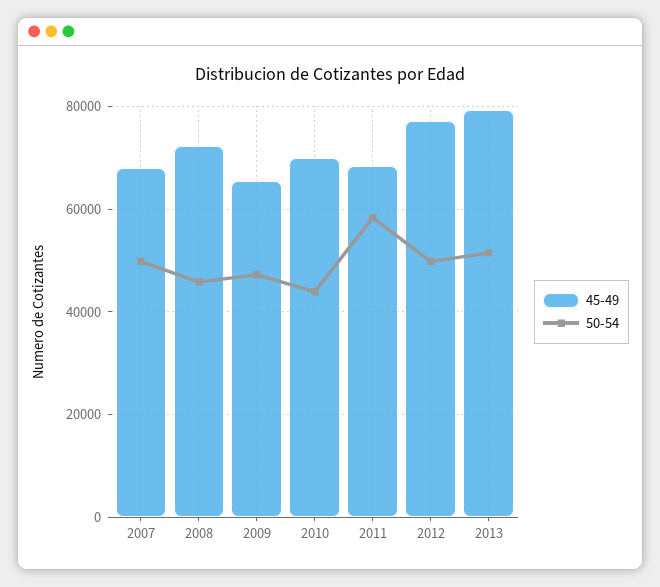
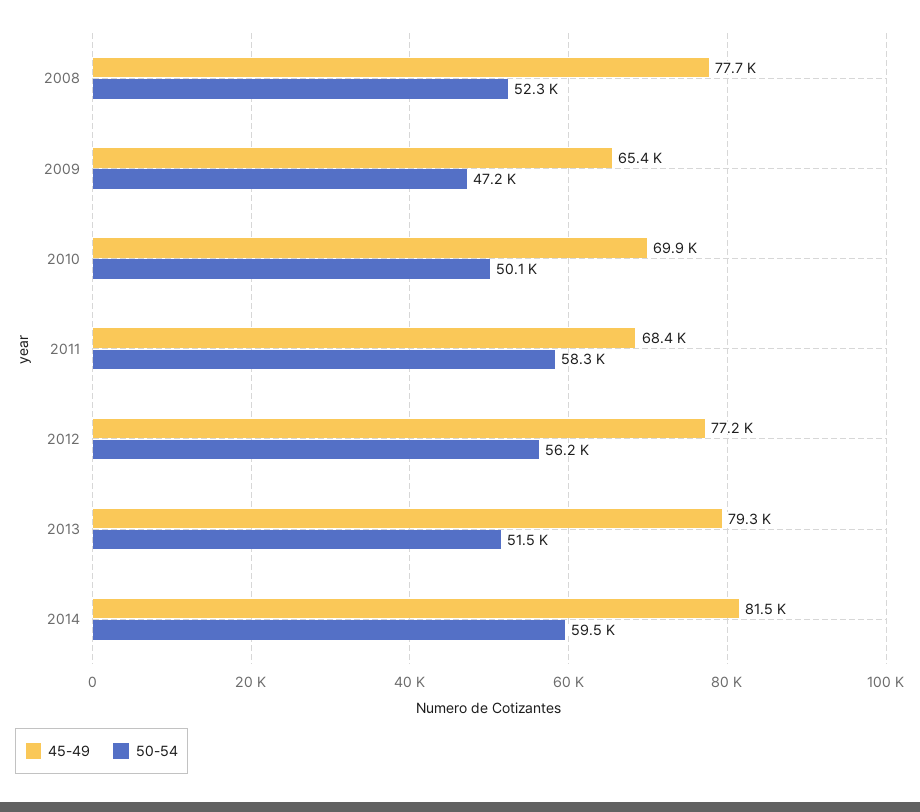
45-49, 2007: 68000 -> none
50-54, 2007: 50000 -> none
45-49, 2008: 72000 -> 77700
50-54, 2008: 46000 -> 52300
50-54, 2010: 44000 -> 50100
50-54, 2012: 50000 -> 56200
45-49, 2014: none -> 81500
50-54, 2014: none -> 59500

